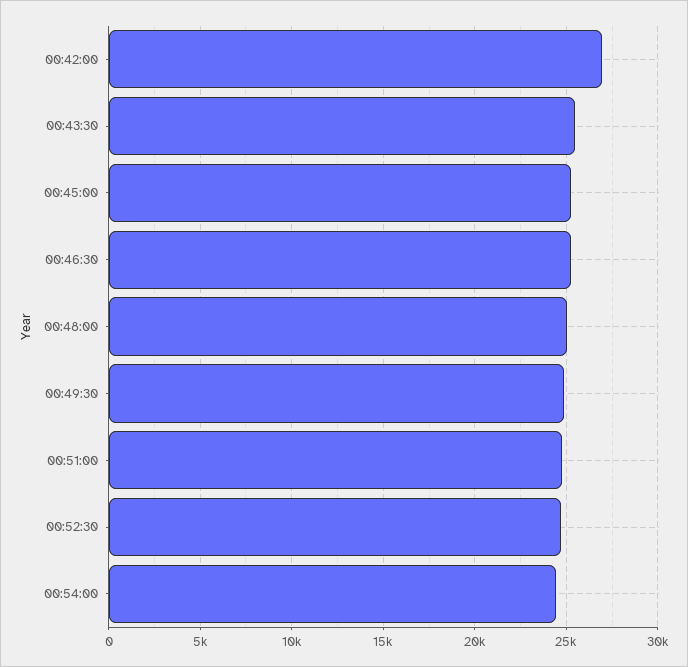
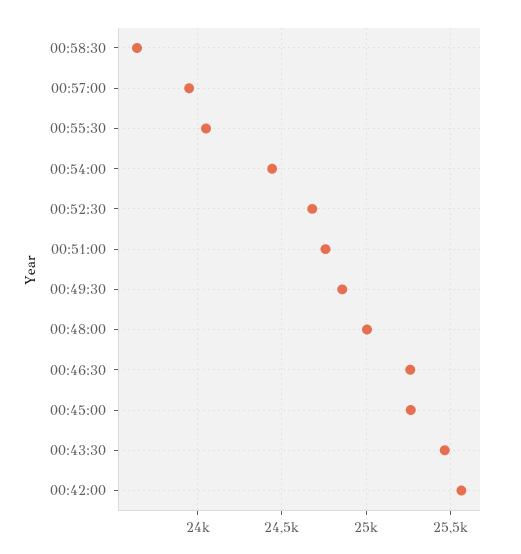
00:42:00: 27000 -> 25550
00:58:30: none -> 23650
00:57:00: none -> 23950
00:55:30: none -> 24050

